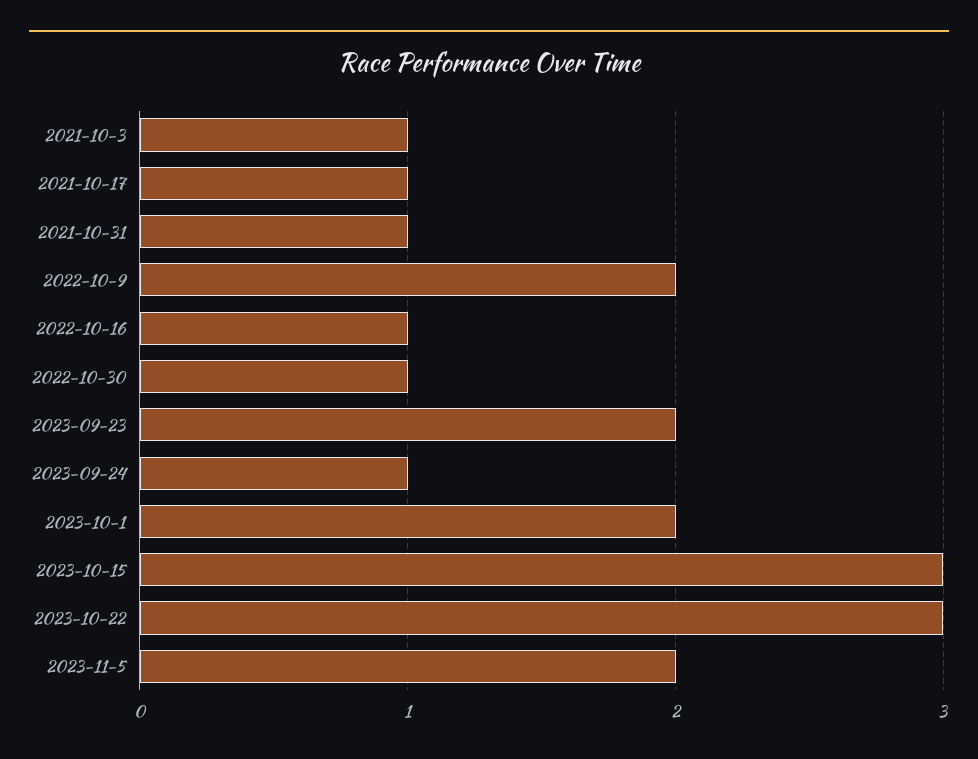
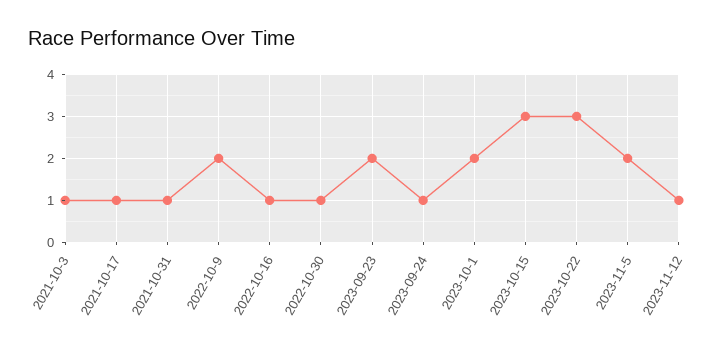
2023-11-12: none -> 1

